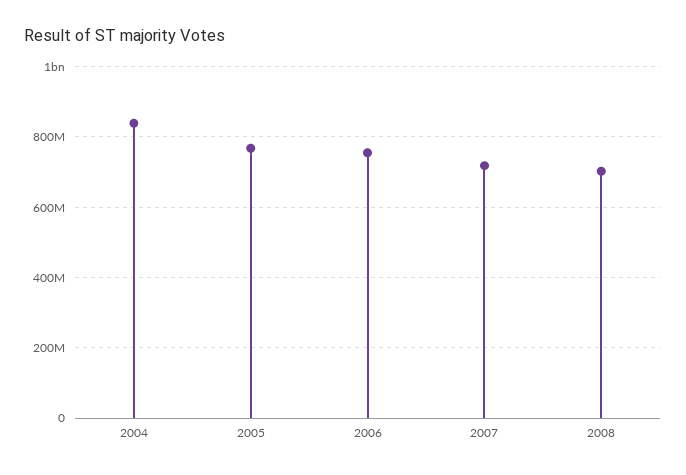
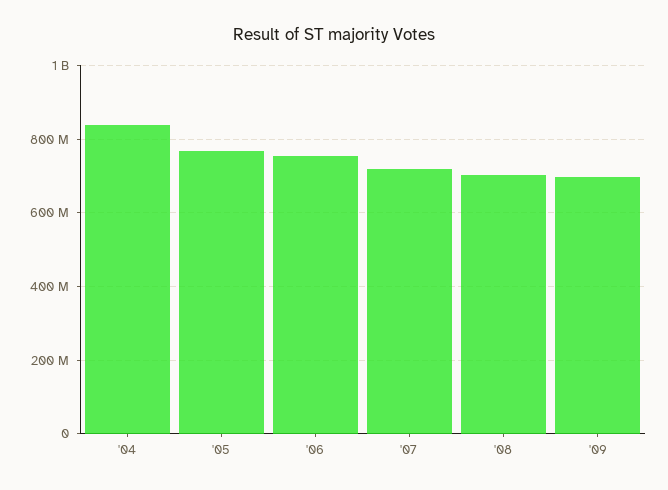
'09: none -> 700000000

